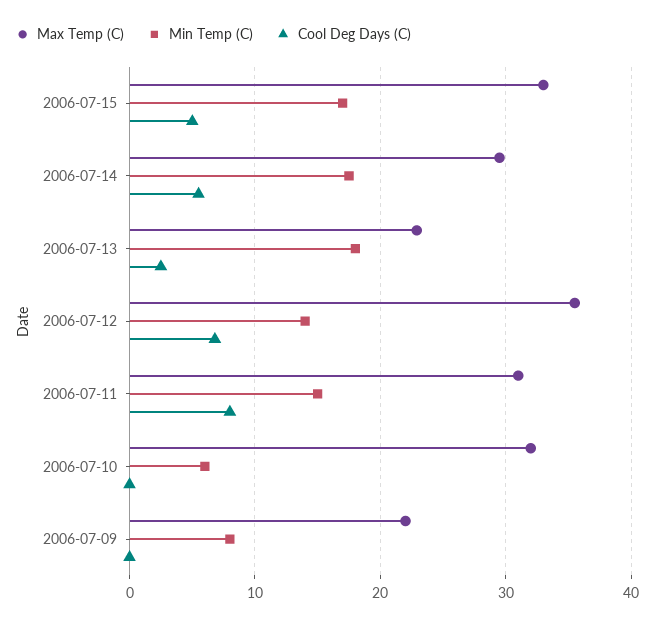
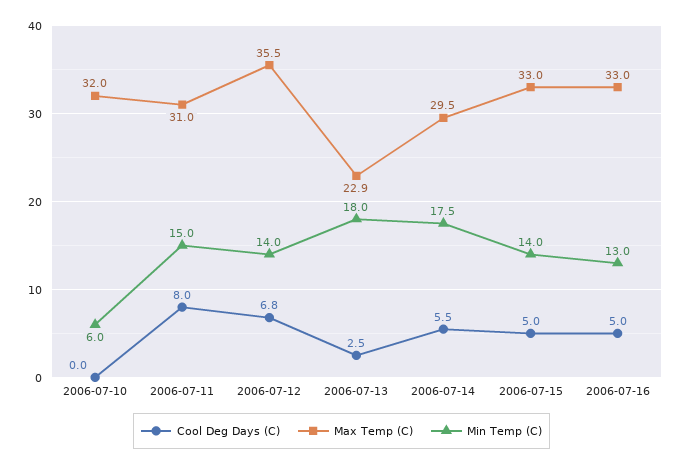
Min Temp (C), 2006-07-15: 17 -> 14
Max Temp (C), 2006-07-09: 22 -> none
Min Temp (C), 2006-07-09: 8 -> none
Cool Deg Days (C), 2006-07-09: 0 -> none
Cool Deg Days (C), 2006-07-16: none -> 5
Max Temp (C), 2006-07-16: none -> 33
Min Temp (C), 2006-07-16: none -> 13

